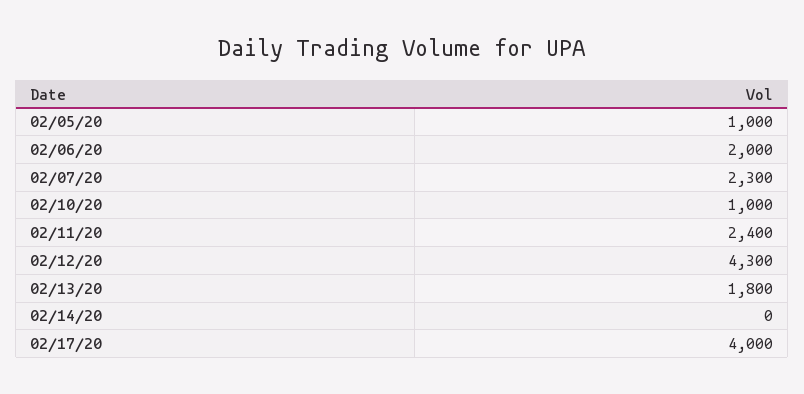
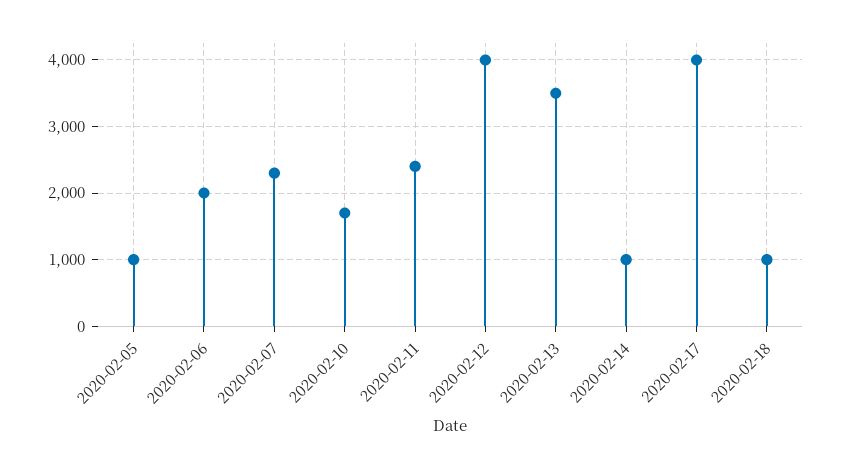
02/10/20: 1000 -> 1700
02/12/20: 4300 -> 4000
02/13/20: 1800 -> 3500
02/14/20: 0 -> 1000
2020-02-18: none -> 1000

